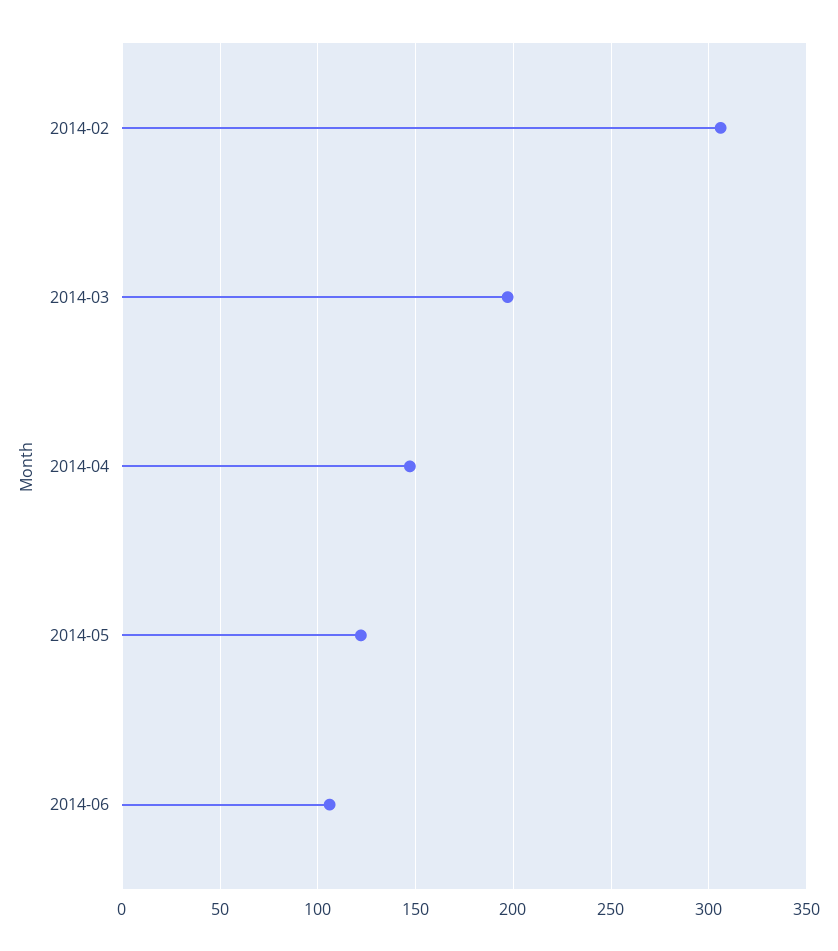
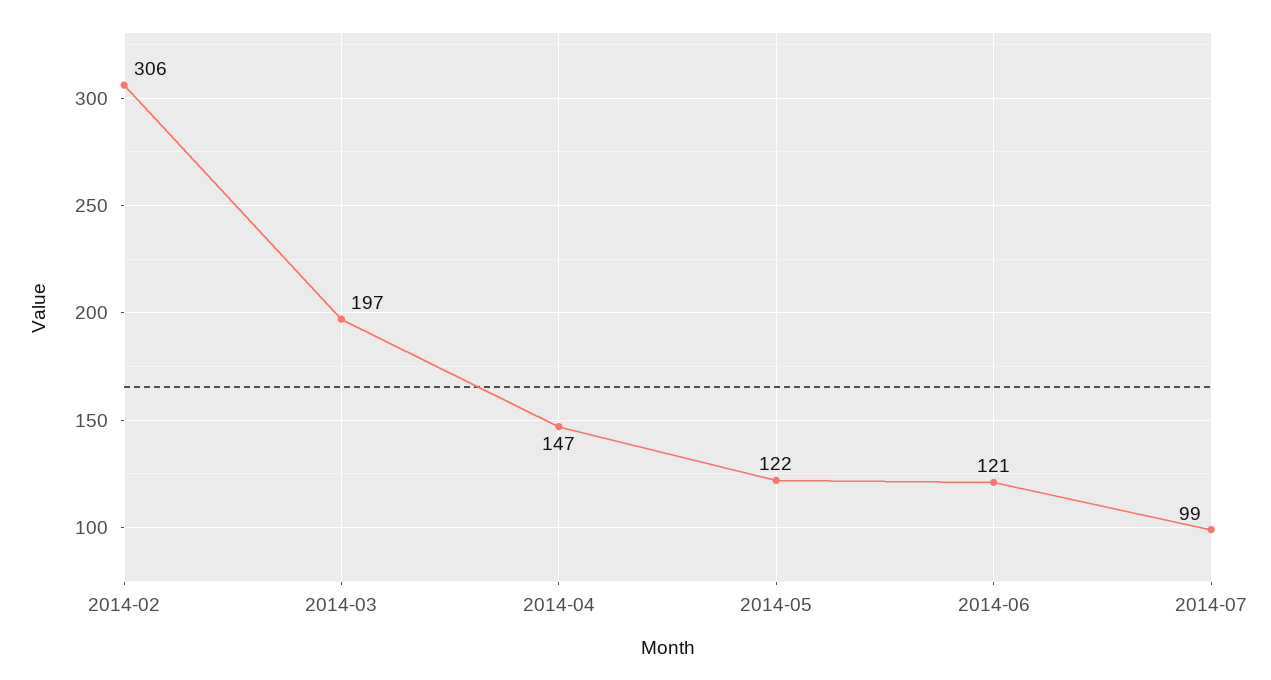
2014-06: 105 -> 121
2014-07: none -> 99

